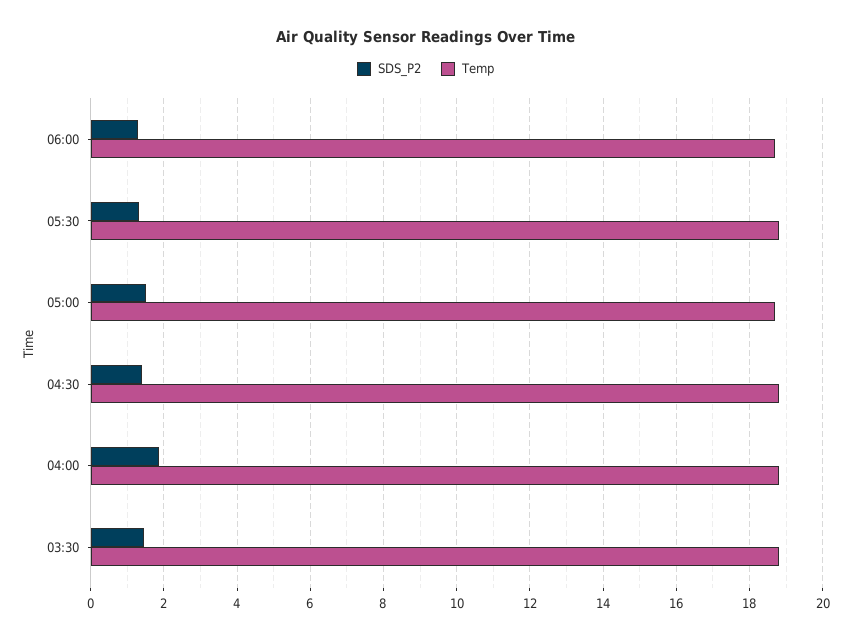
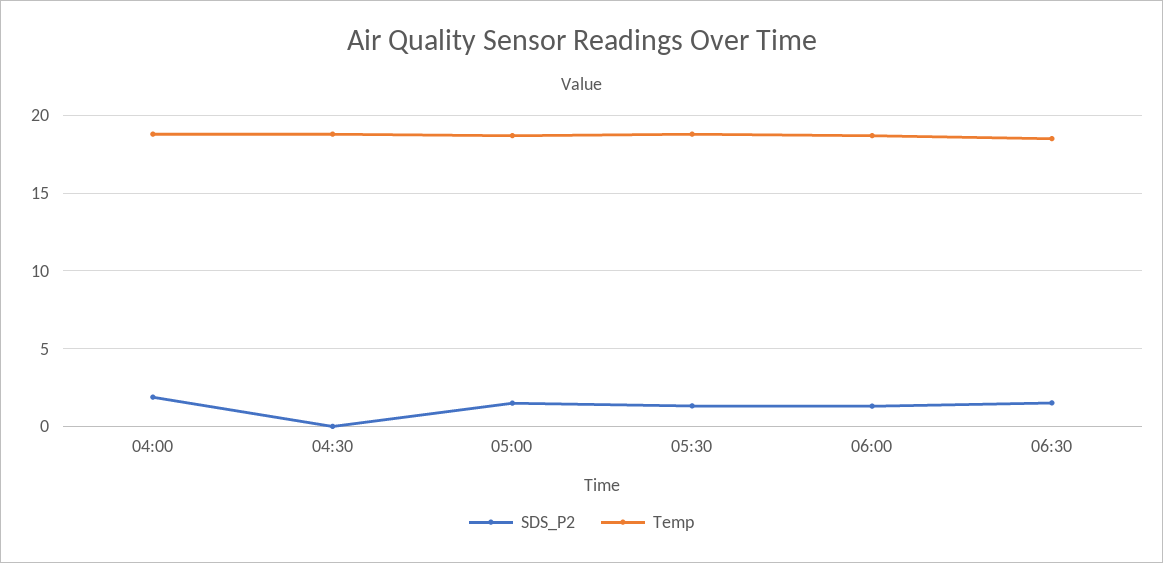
SDS_P2, 04:30: 1.4 -> 0
SDS_P2, 03:30: 1.4 -> none
Temp, 03:30: 18.8 -> none
SDS_P2, 06:30: none -> 1.5
Temp, 06:30: none -> 18.5

